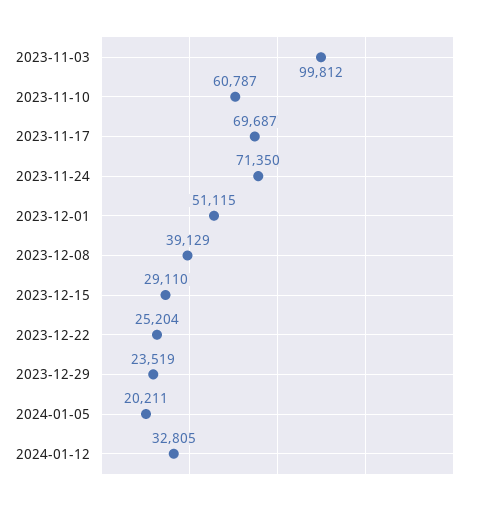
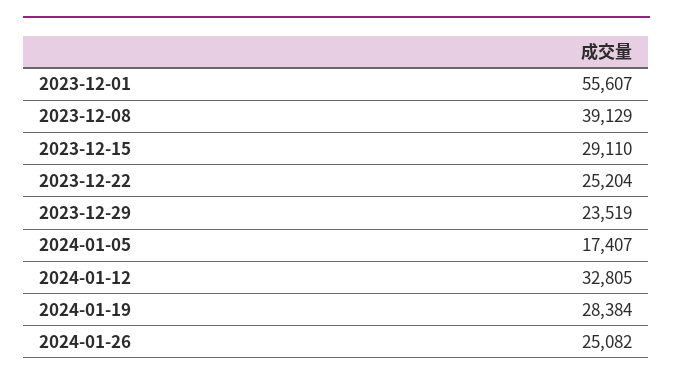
2023-11-03: 99812 -> none
2023-11-10: 60787 -> none
2023-11-17: 69687 -> none
2023-11-24: 71350 -> none
2023-12-01: 51115 -> 55607
2024-01-05: 20211 -> 17407
2024-01-19: none -> 28384
2024-01-26: none -> 25082

